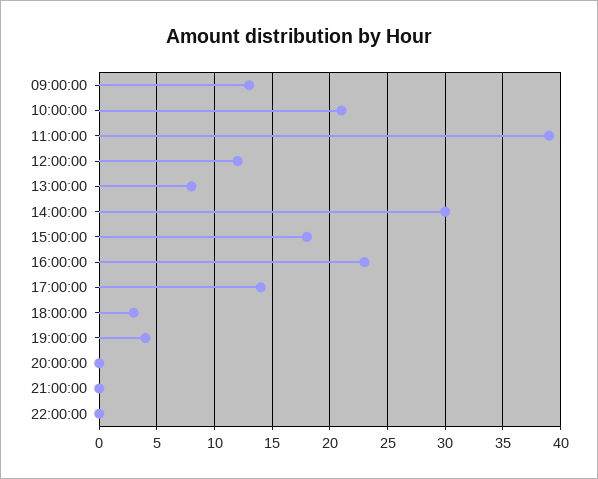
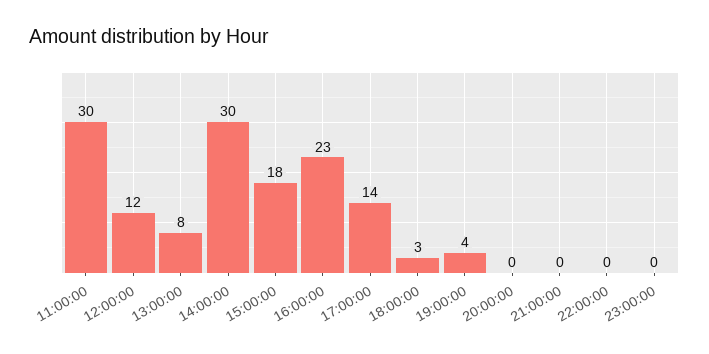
09:00:00: 13 -> none
10:00:00: 21 -> none
11:00:00: 39 -> 30
23:00:00: none -> 0

